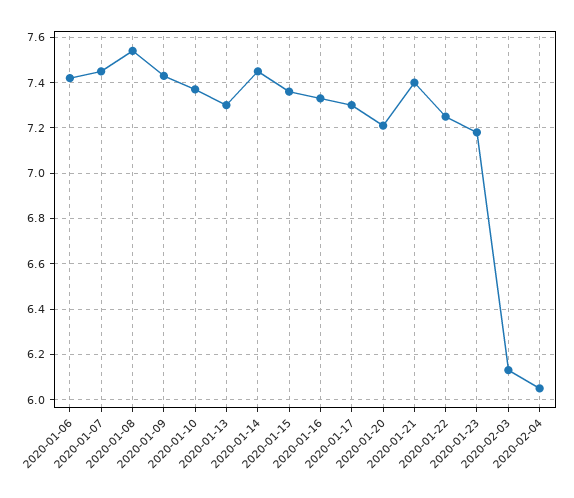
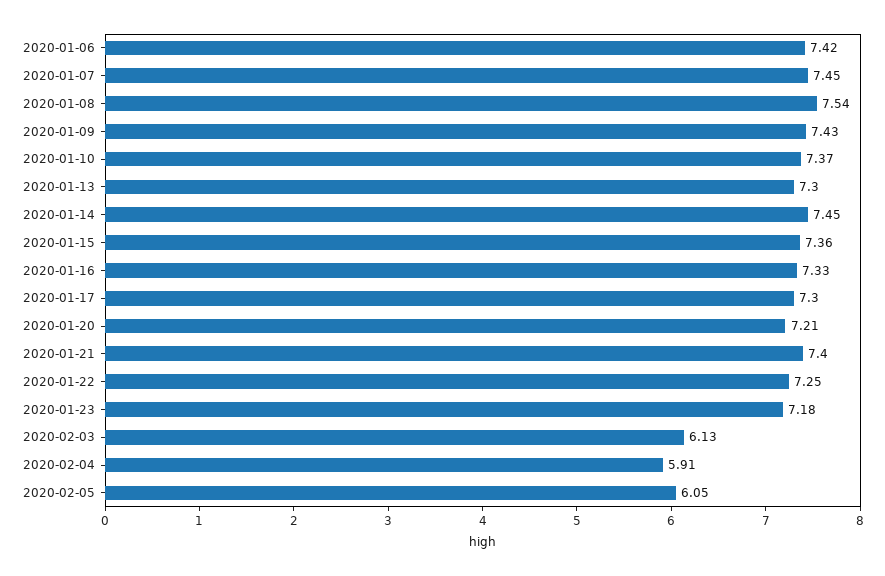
2020-02-04: 6.05 -> 5.91
2020-02-05: none -> 6.05

